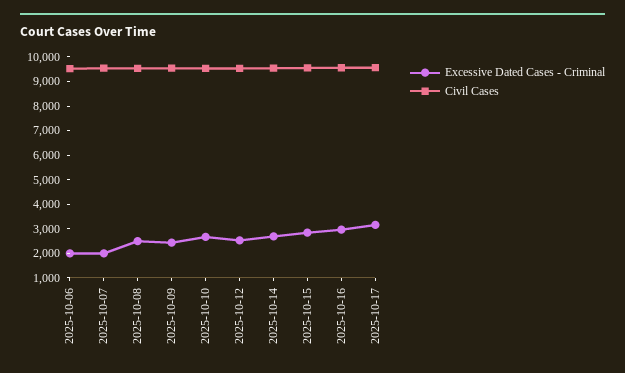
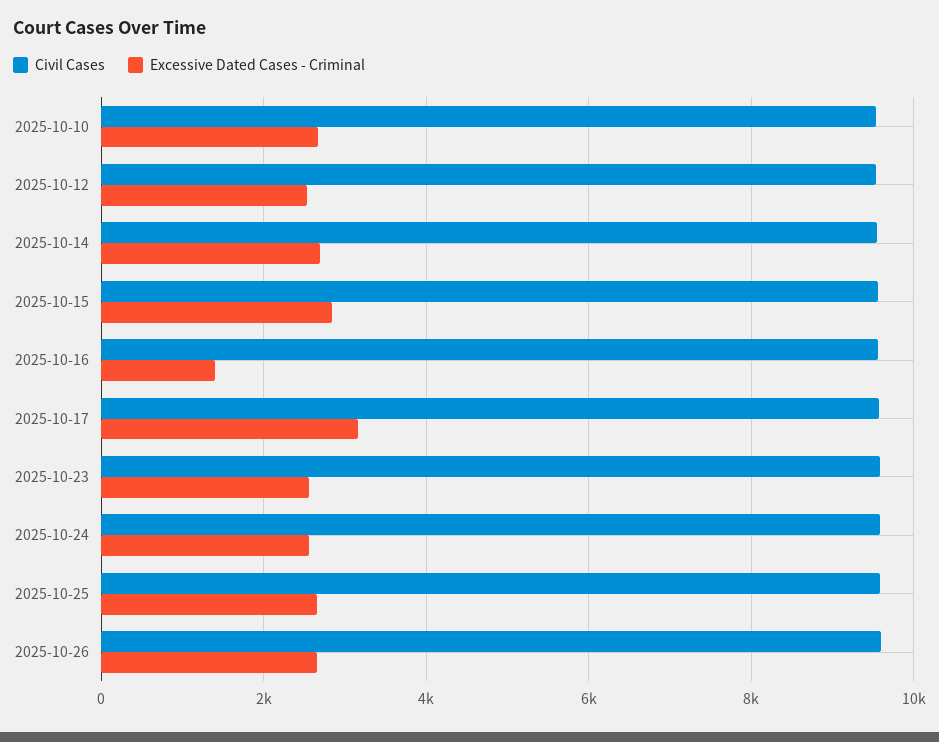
Excessive Dated Cases - Criminal, 2025-10-06: 2000 -> none
Civil Cases, 2025-10-06: 9500 -> none
Excessive Dated Cases - Criminal, 2025-10-07: 2000 -> none
Civil Cases, 2025-10-07: 9500 -> none
Excessive Dated Cases - Criminal, 2025-10-08: 2500 -> none
Civil Cases, 2025-10-08: 9500 -> none
Excessive Dated Cases - Criminal, 2025-10-09: 2500 -> none
Civil Cases, 2025-10-09: 9500 -> none
Excessive Dated Cases - Criminal, 2025-10-16: 3000 -> 1400
Civil Cases, 2025-10-23: none -> 9600
Excessive Dated Cases - Criminal, 2025-10-23: none -> 2600
Civil Cases, 2025-10-24: none -> 9600
Excessive Dated Cases - Criminal, 2025-10-24: none -> 2600
Civil Cases, 2025-10-25: none -> 9600
Excessive Dated Cases - Criminal, 2025-10-25: none -> 2600
Civil Cases, 2025-10-26: none -> 9600
Excessive Dated Cases - Criminal, 2025-10-26: none -> 2600

